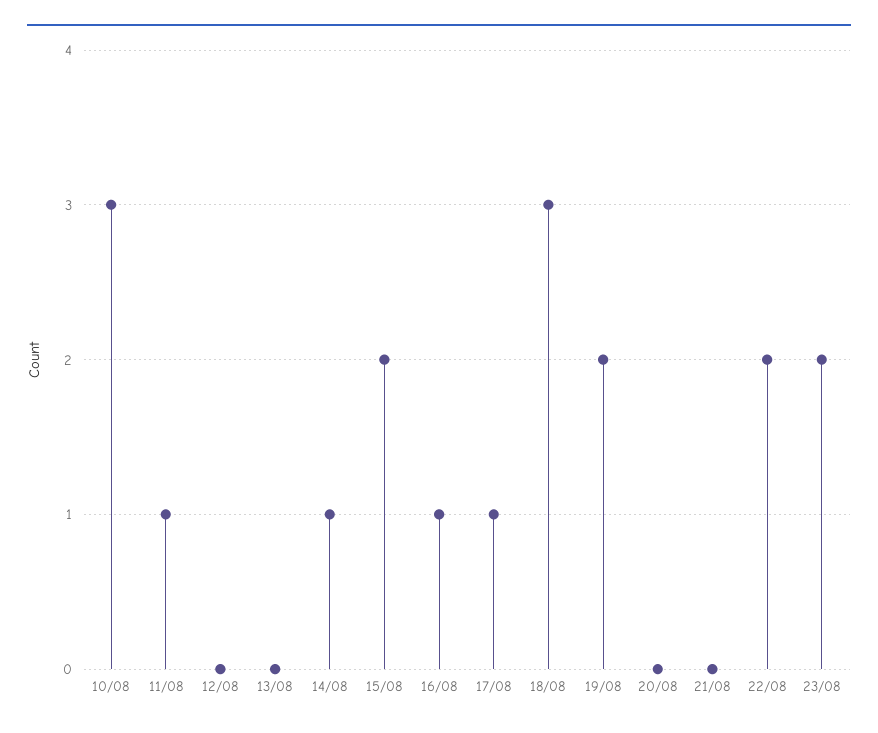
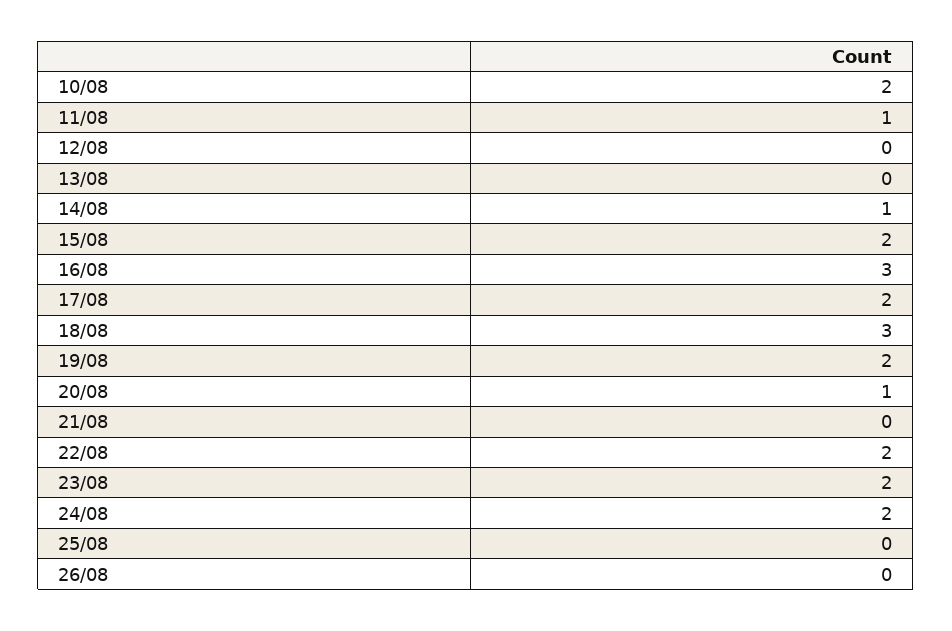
10/08: 3 -> 2
16/08: 1 -> 3
17/08: 1 -> 2
20/08: 0 -> 1
24/08: none -> 2
25/08: none -> 0
26/08: none -> 0

